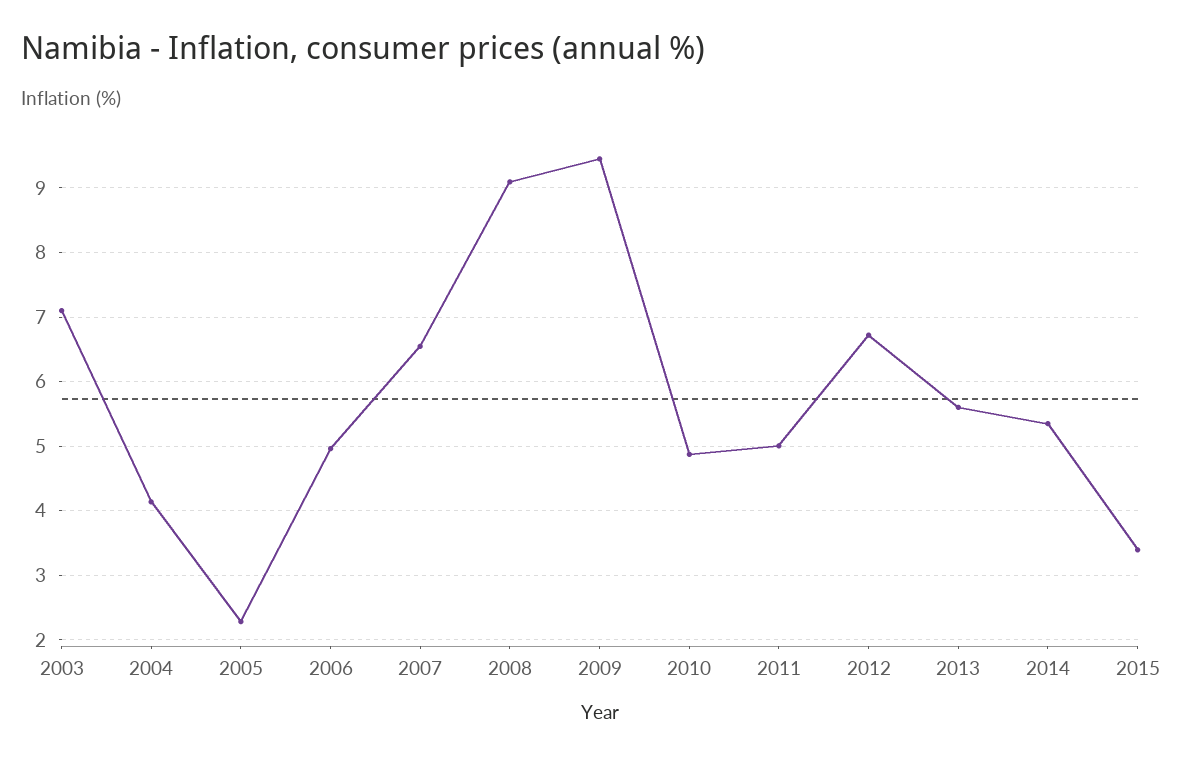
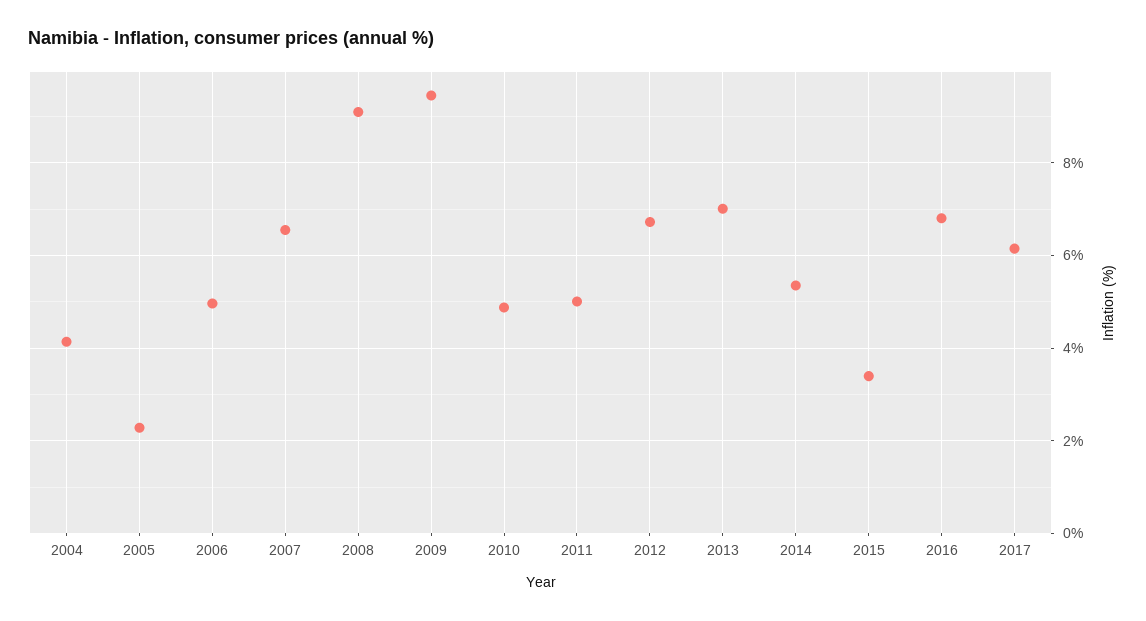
2003: 7.1 -> none
2013: 5.6 -> 7
2016: none -> 6.8
2017: none -> 6.2

